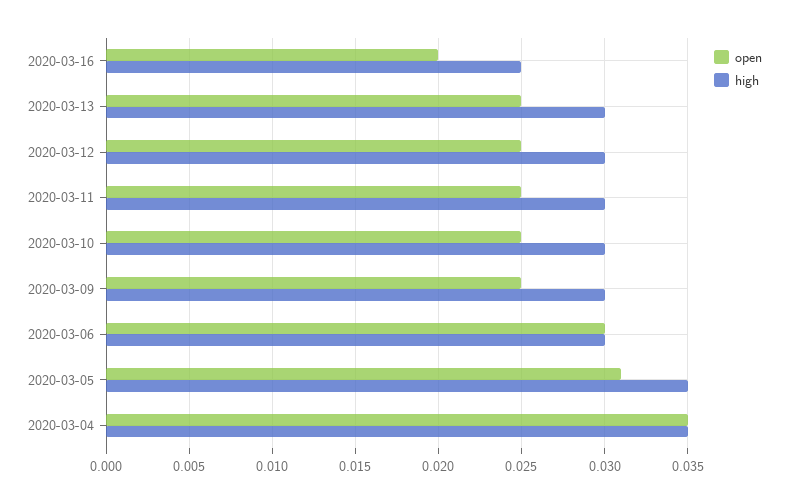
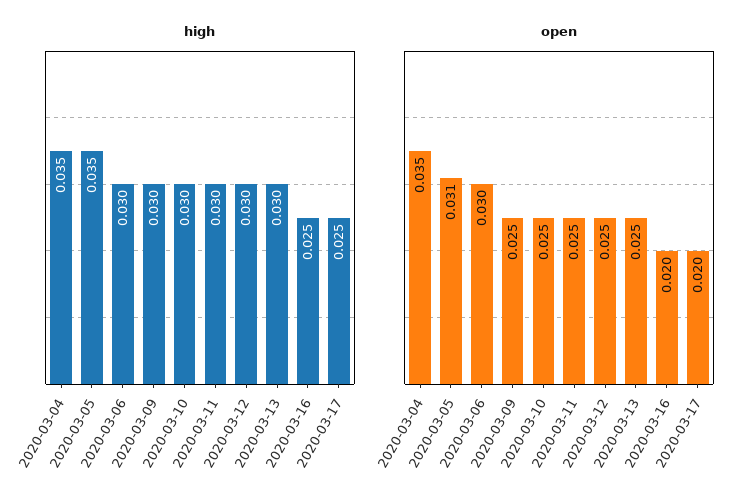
high, 2020-03-17: none -> 0.025
open, 2020-03-17: none -> 0.02

